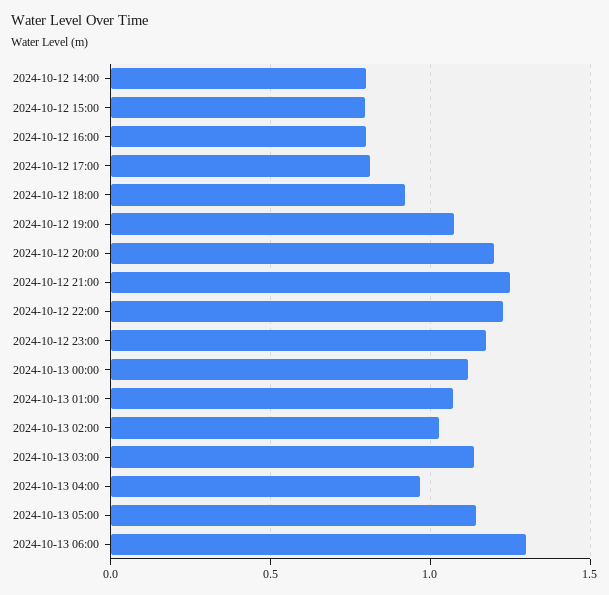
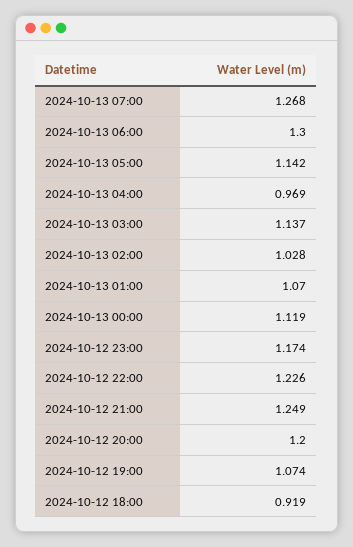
2024-10-12 14:00: 0.8 -> none
2024-10-12 15:00: 0.8 -> none
2024-10-12 16:00: 0.8 -> none
2024-10-12 17:00: 0.8 -> none
2024-10-13 07:00: none -> 1.268

